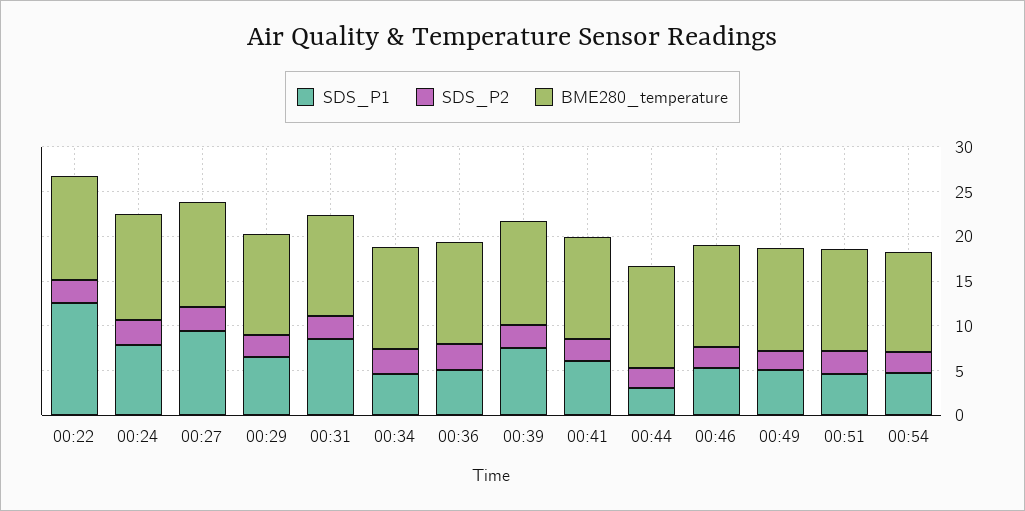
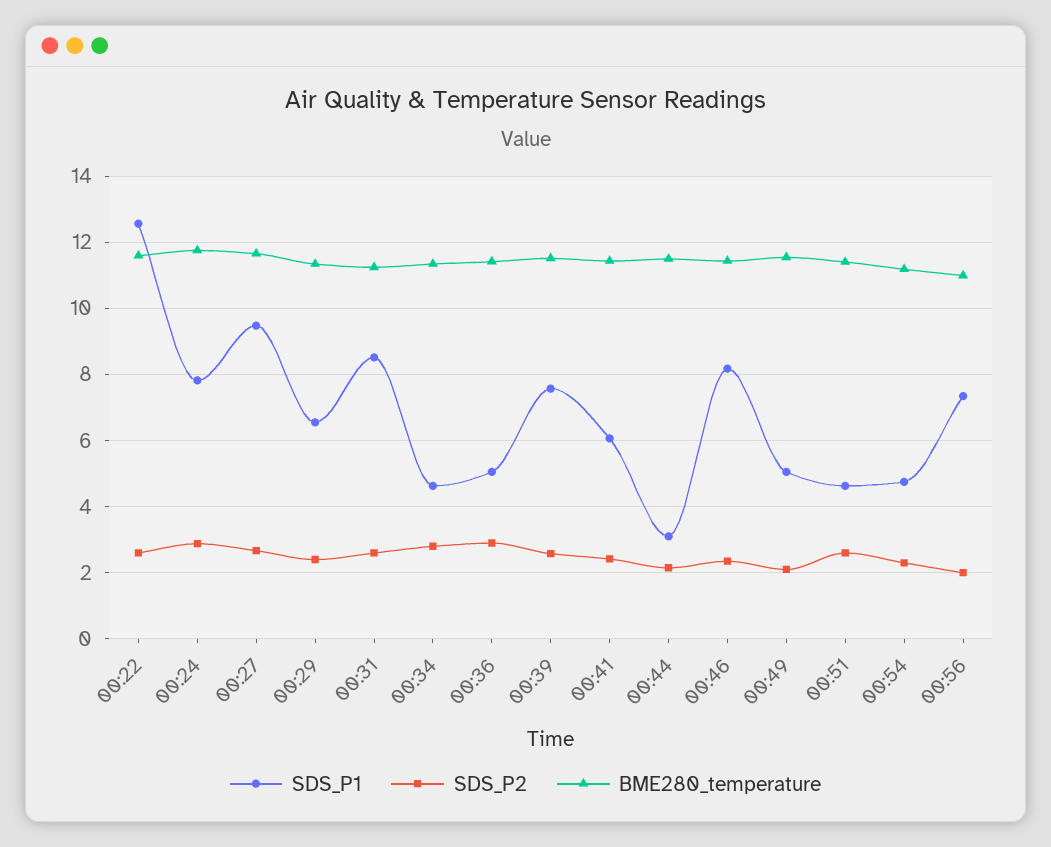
SDS_P1, 00:46: 5 -> 8.2
SDS_P1, 00:56: none -> 7.4
SDS_P2, 00:56: none -> 2
BME280_temperature, 00:56: none -> 11

